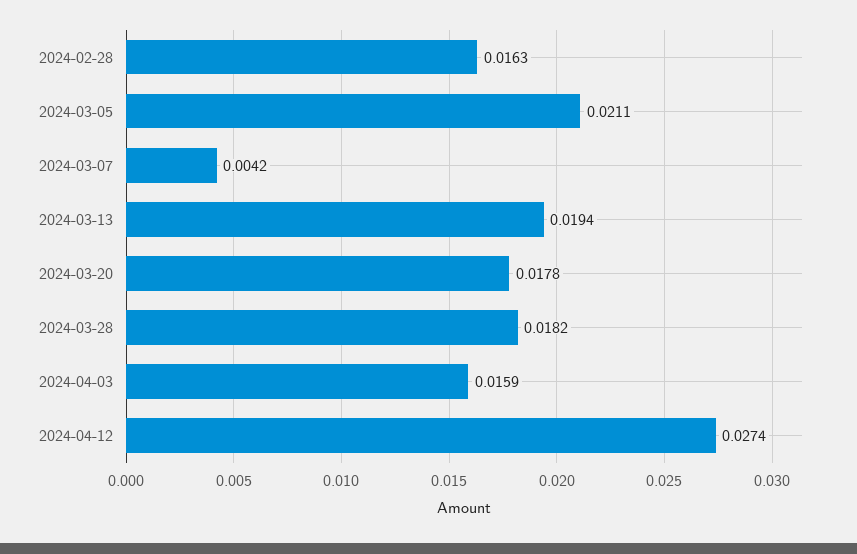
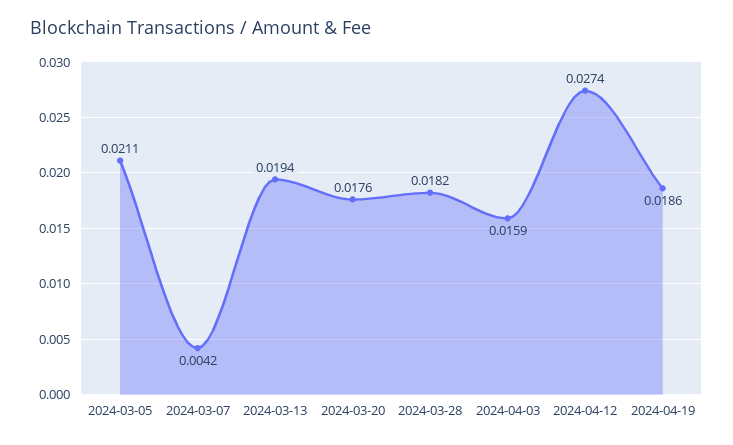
2024-02-28: 0.0163 -> none
2024-03-20: 0.0178 -> 0.0176
2024-04-19: none -> 0.0186

